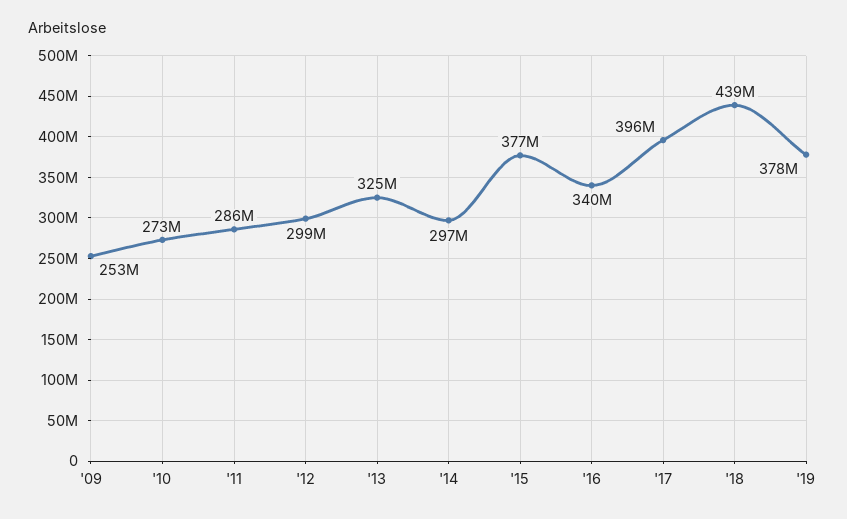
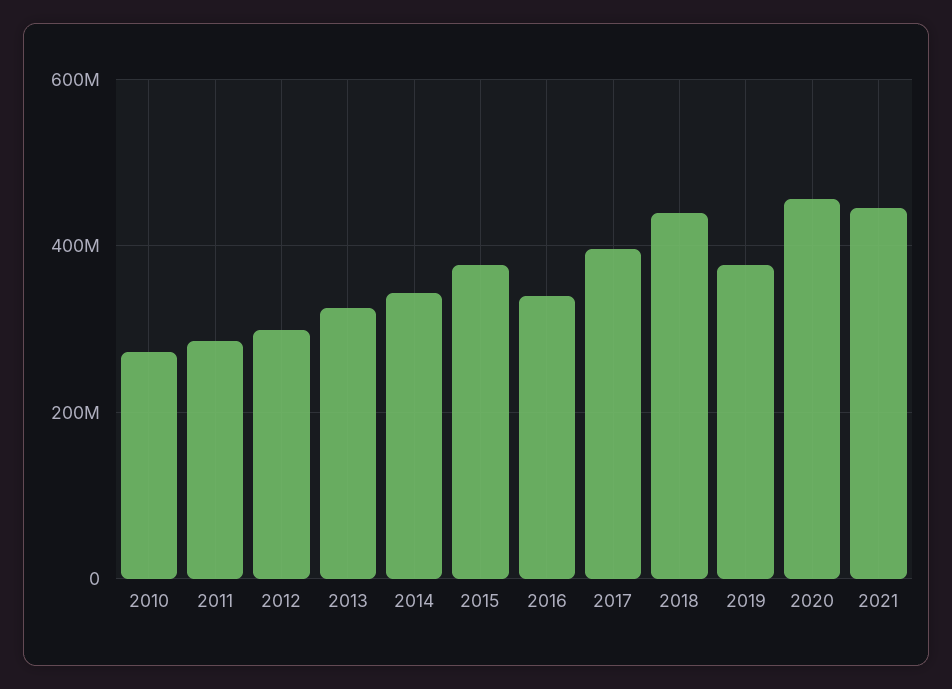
'09: 253000000 -> none
'14: 297000000 -> 340000000
2020: none -> 460000000
2021: none -> 440000000

